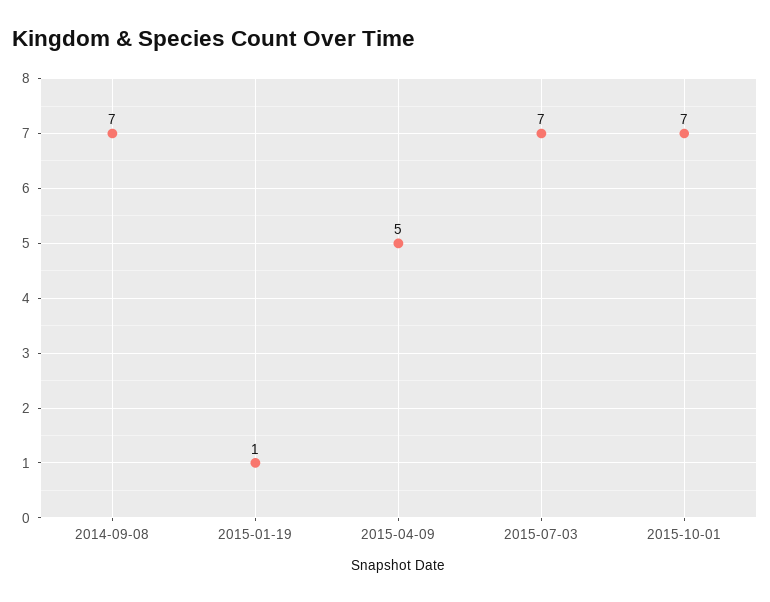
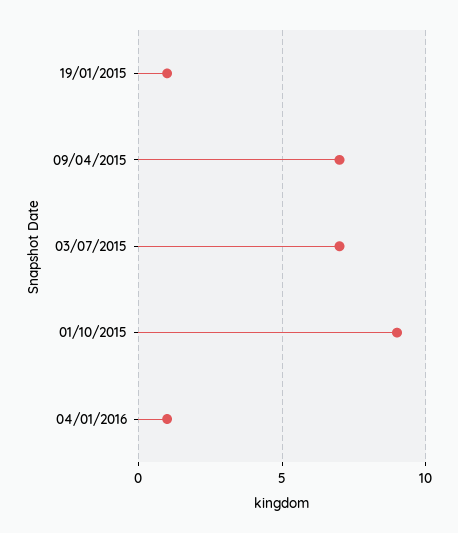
2014-09-08: 7 -> none
2015-04-09: 5 -> 7
2015-10-01: 7 -> 9
04/01/2016: none -> 1

